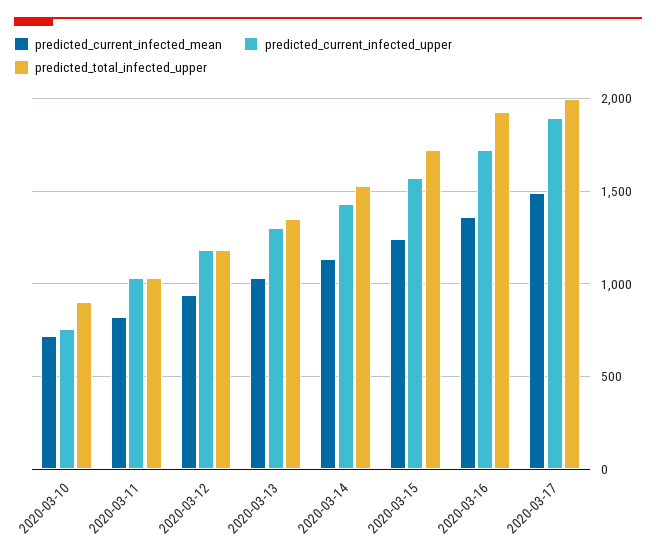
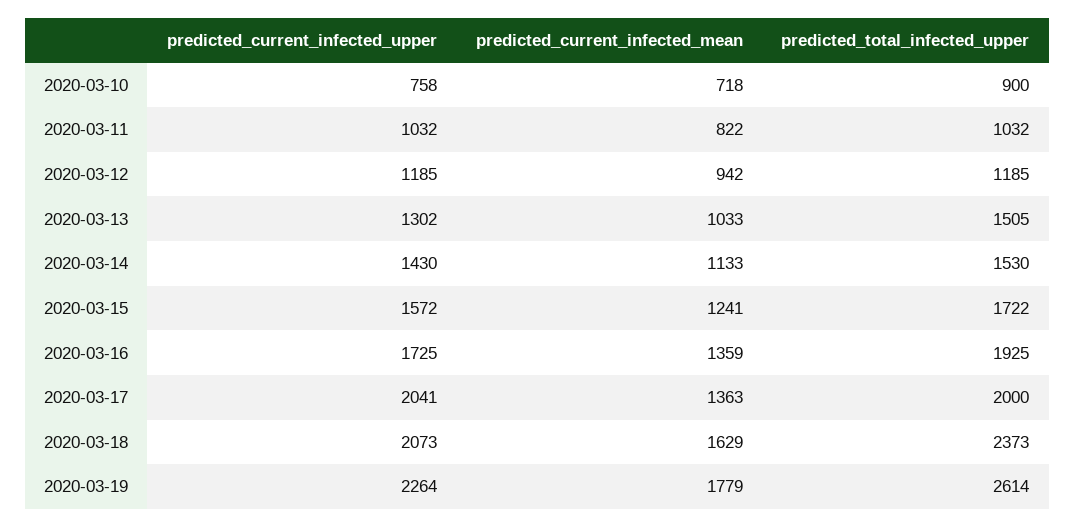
predicted_total_infected_upper, 2020-03-13: 1350 -> 1505
predicted_current_infected_mean, 2020-03-17: 1500 -> 1363
predicted_current_infected_upper, 2020-03-17: 1900 -> 2041
predicted_current_infected_upper, 2020-03-18: none -> 2073
predicted_current_infected_mean, 2020-03-18: none -> 1629
predicted_total_infected_upper, 2020-03-18: none -> 2373
predicted_current_infected_upper, 2020-03-19: none -> 2264
predicted_current_infected_mean, 2020-03-19: none -> 1779
predicted_total_infected_upper, 2020-03-19: none -> 2614

